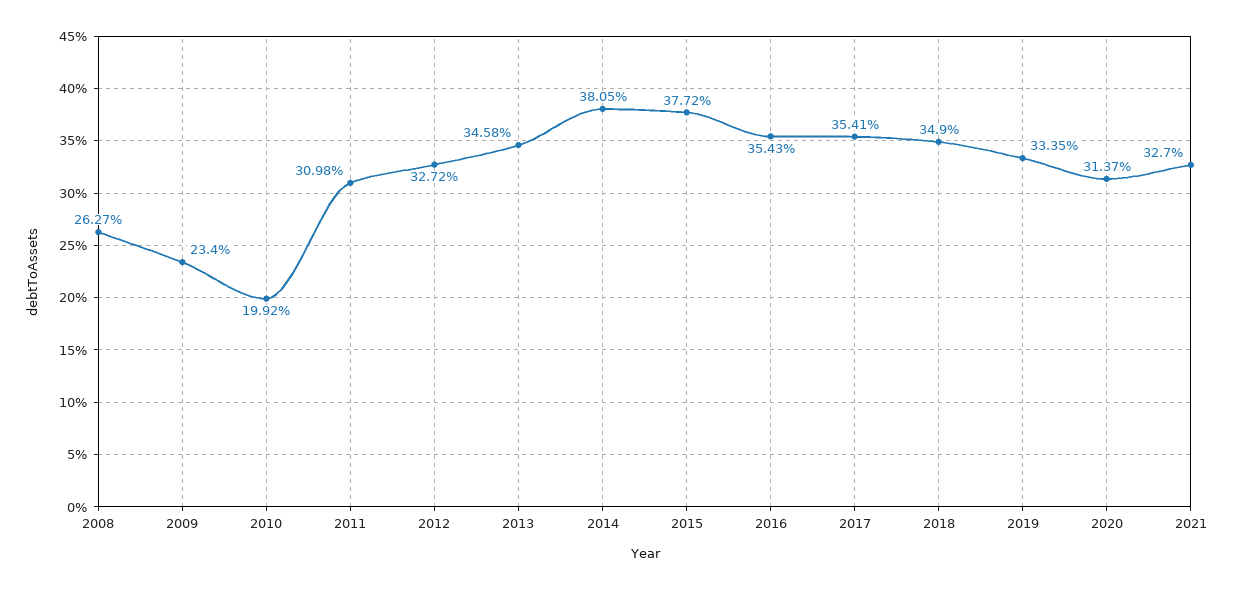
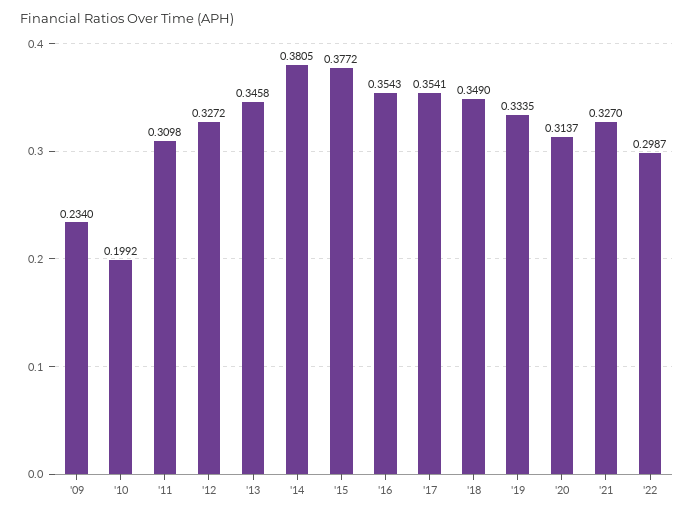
2008: 0.2627 -> none
'22: none -> 0.2987

